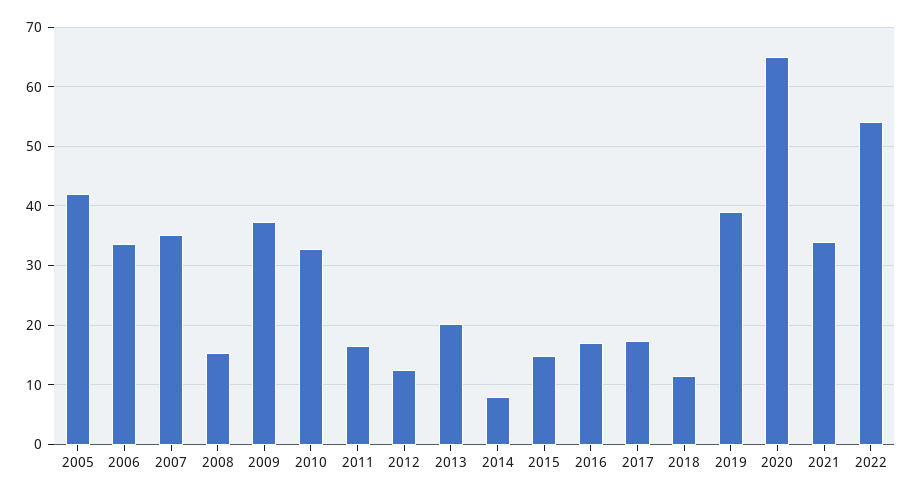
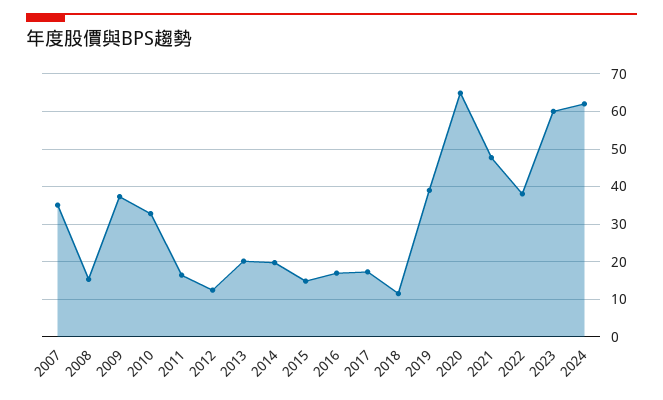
2005: 42 -> none
2006: 34 -> none
2014: 8 -> 20
2021: 34 -> 48
2022: 54 -> 38
2023: none -> 60
2024: none -> 62

